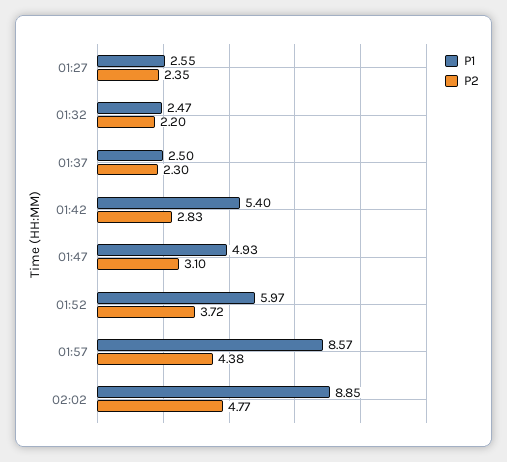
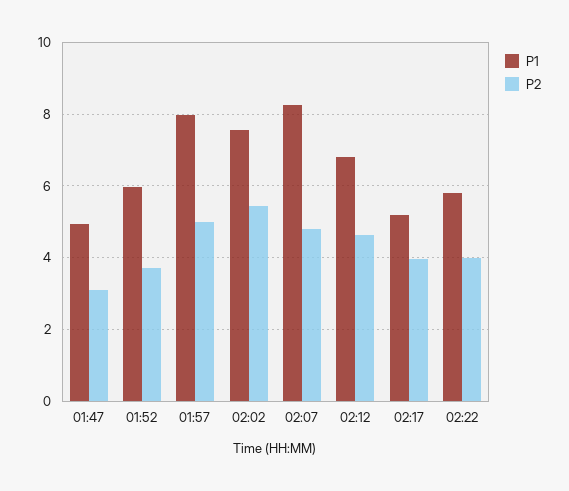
P1, 01:27: 2.55 -> none
P2, 01:27: 2.35 -> none
P1, 01:32: 2.47 -> none
P2, 01:32: 2.2 -> none
P1, 01:37: 2.5 -> none
P2, 01:37: 2.3 -> none
P1, 01:42: 5.4 -> none
P2, 01:42: 2.83 -> none
P1, 01:57: 8.57 -> 8
P2, 01:57: 4.38 -> 5
P1, 02:02: 8.85 -> 7.6
P2, 02:02: 4.77 -> 5.4
P1, 02:07: none -> 8.2
P2, 02:07: none -> 4.8
P1, 02:12: none -> 6.8
P2, 02:12: none -> 4.6
P1, 02:17: none -> 5.2
P2, 02:17: none -> 4
P1, 02:22: none -> 5.8
P2, 02:22: none -> 4

